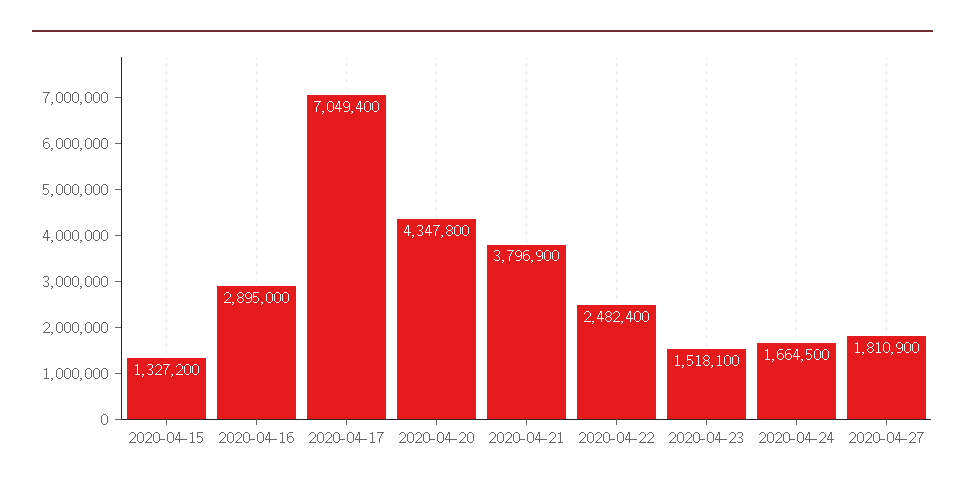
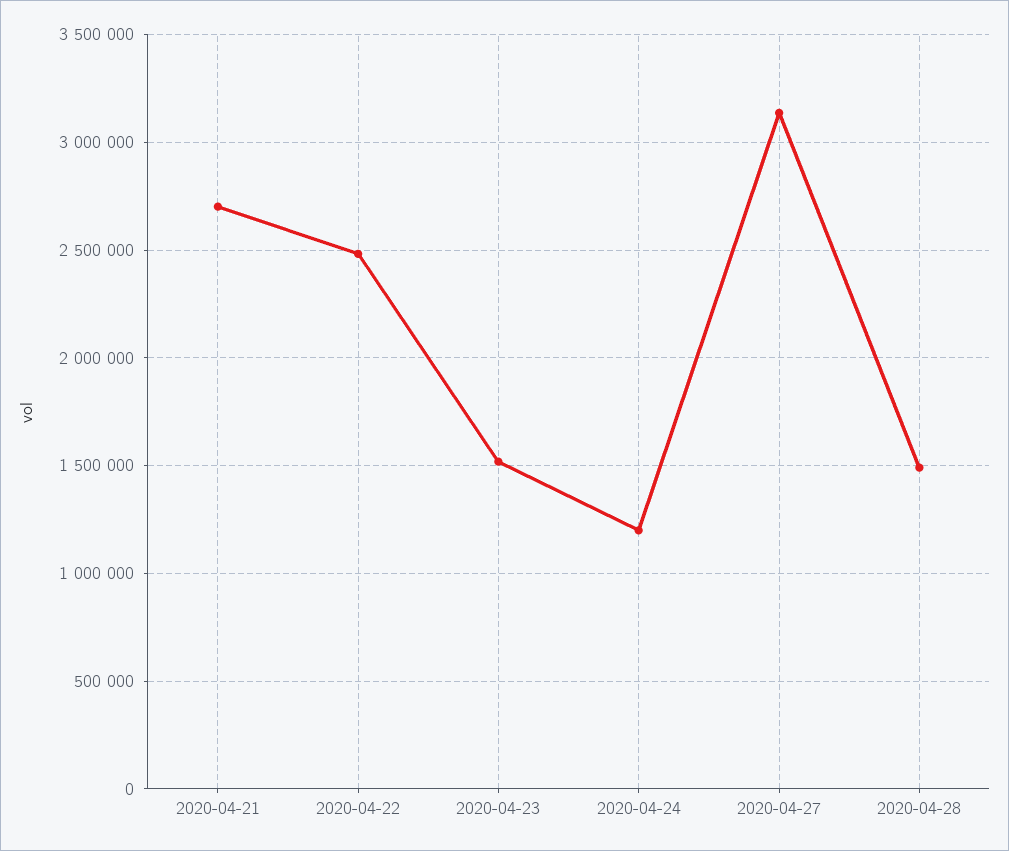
2020-04-15: 1327200 -> none
2020-04-16: 2895000 -> none
2020-04-17: 7049400 -> none
2020-04-20: 4347800 -> none
2020-04-21: 3796900 -> 2700000
2020-04-24: 1664500 -> 1200000
2020-04-27: 1810900 -> 3150000
2020-04-28: none -> 1500000

